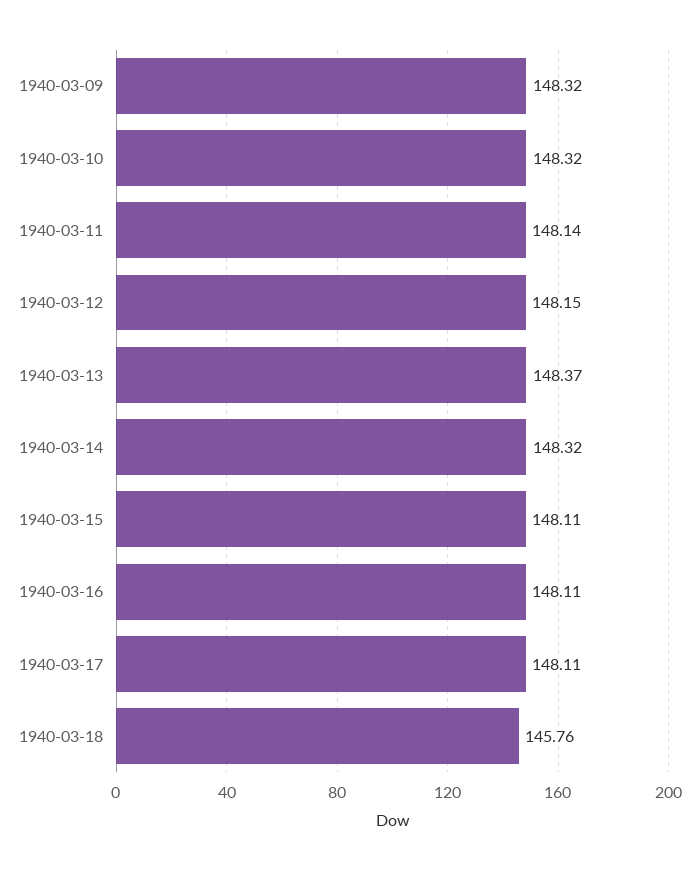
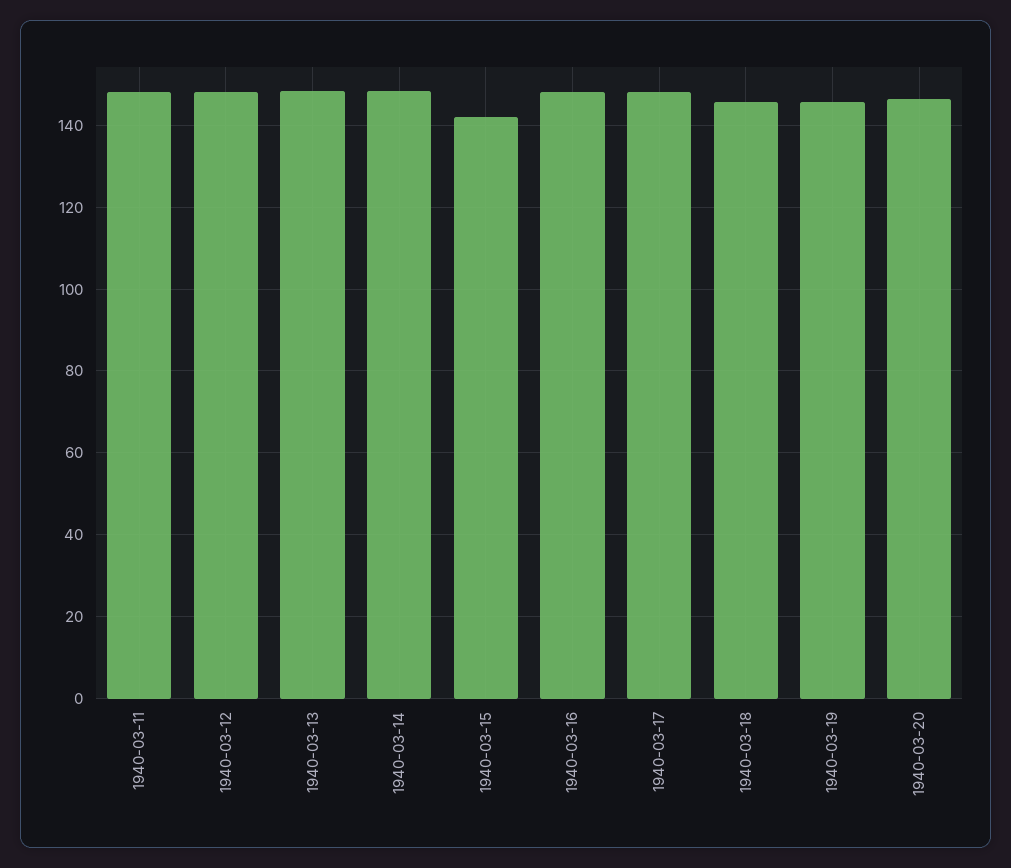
1940-03-09: 148.32 -> none
1940-03-10: 148.32 -> none
1940-03-15: 148.11 -> 142
1940-03-19: none -> 146
1940-03-20: none -> 146

